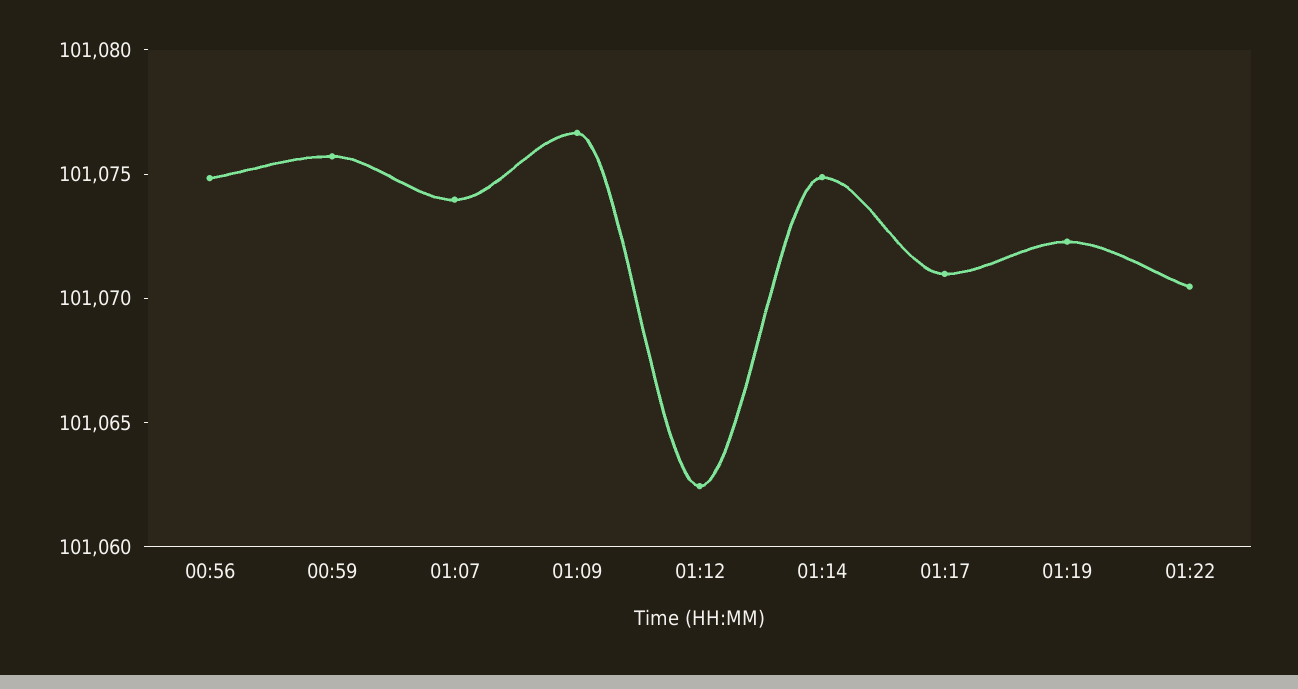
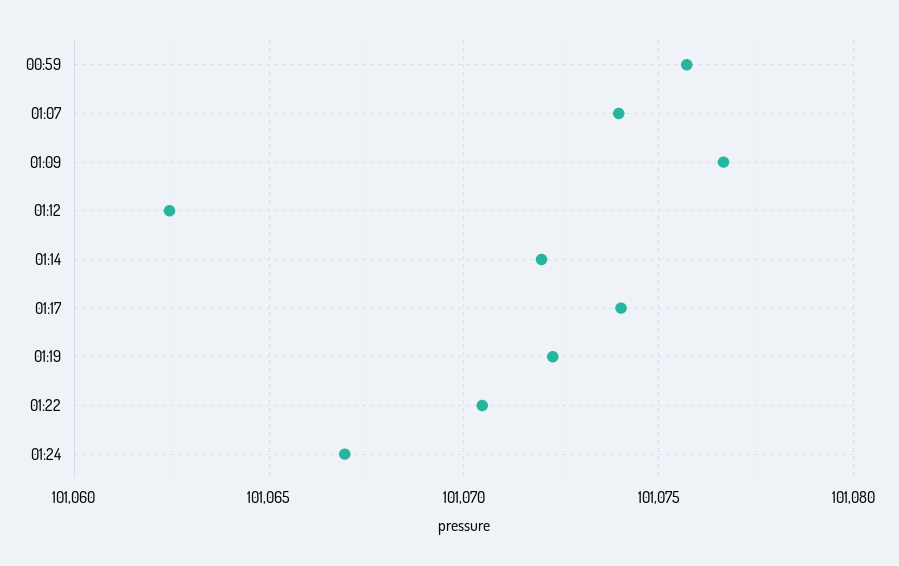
00:56: 101075 -> none
01:14: 101075 -> 101072
01:17: 101071 -> 101074
01:24: none -> 101067

